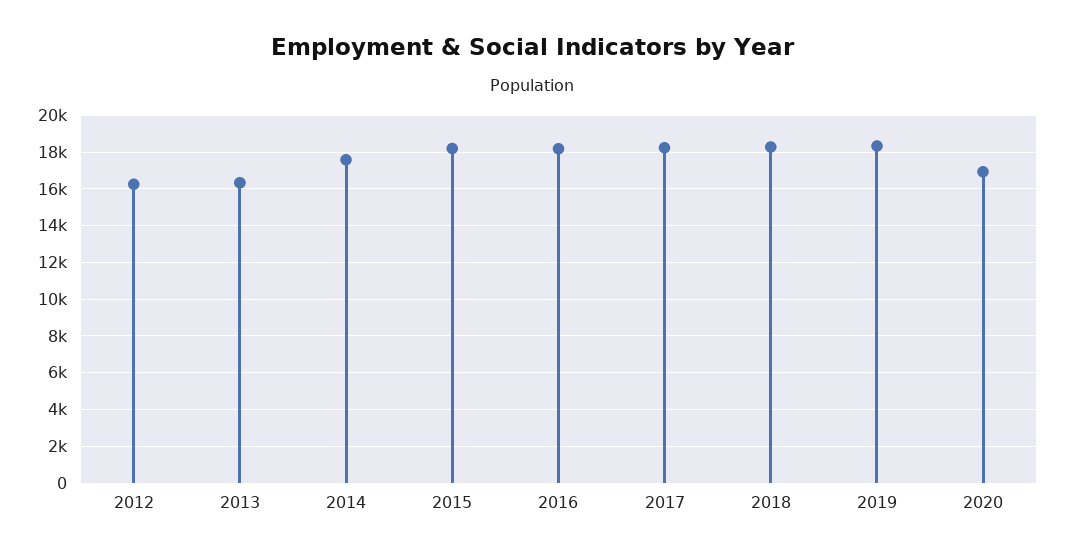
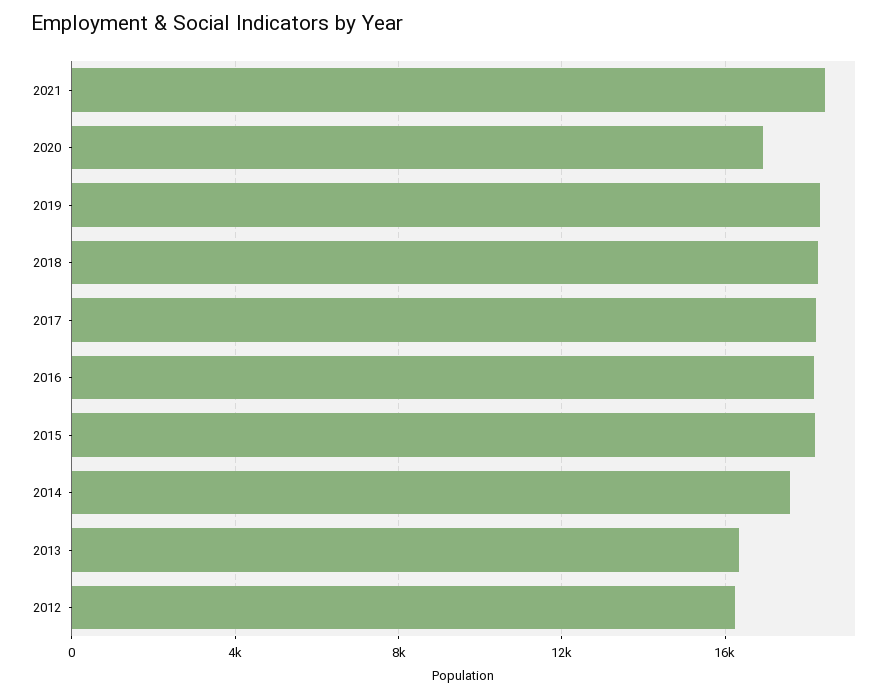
2021: none -> 18500

